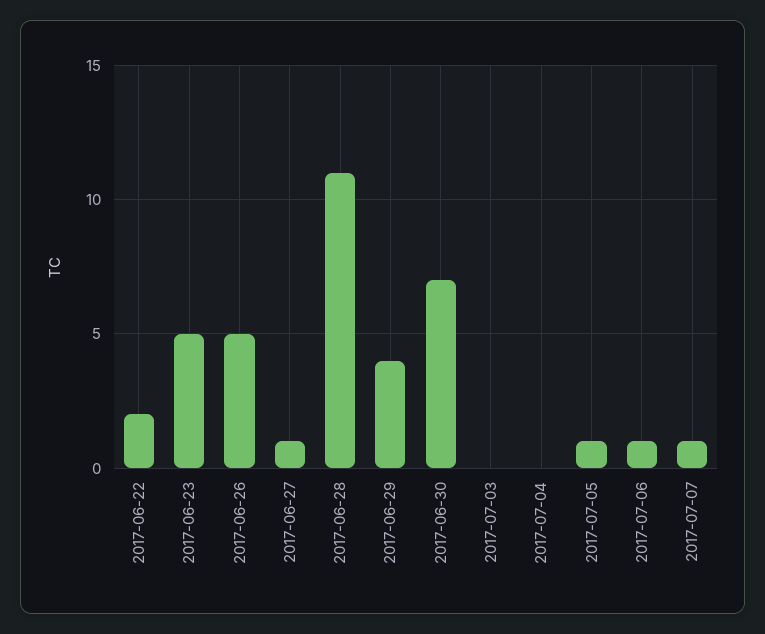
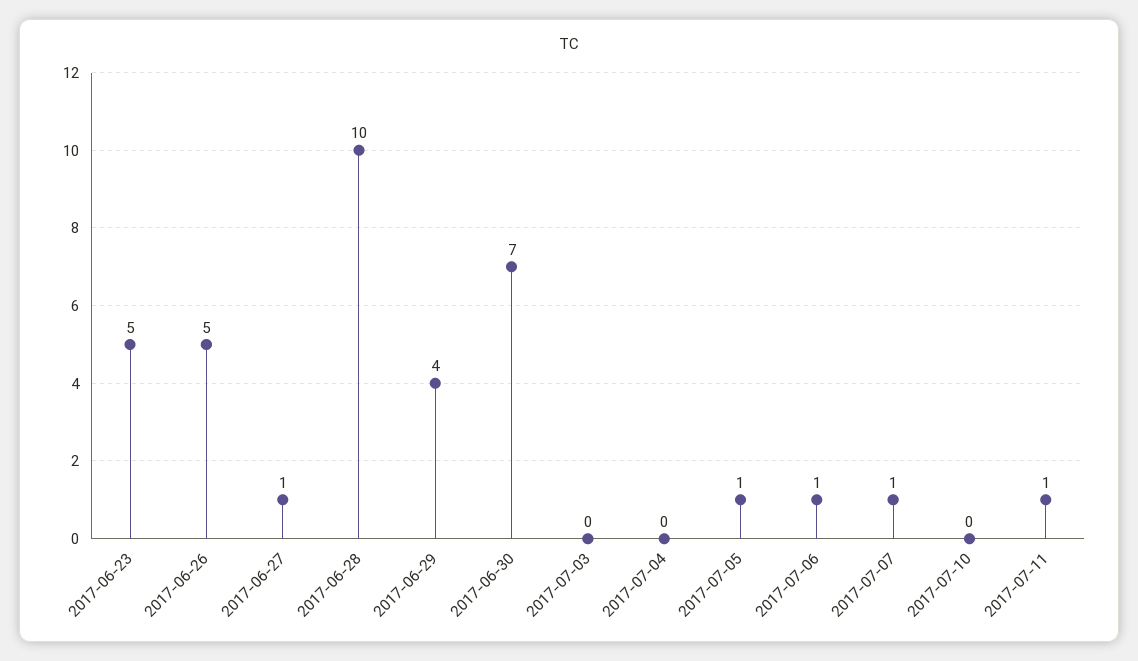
2017-06-22: 2 -> none
2017-06-28: 11 -> 10
2017-07-10: none -> 0
2017-07-11: none -> 1

